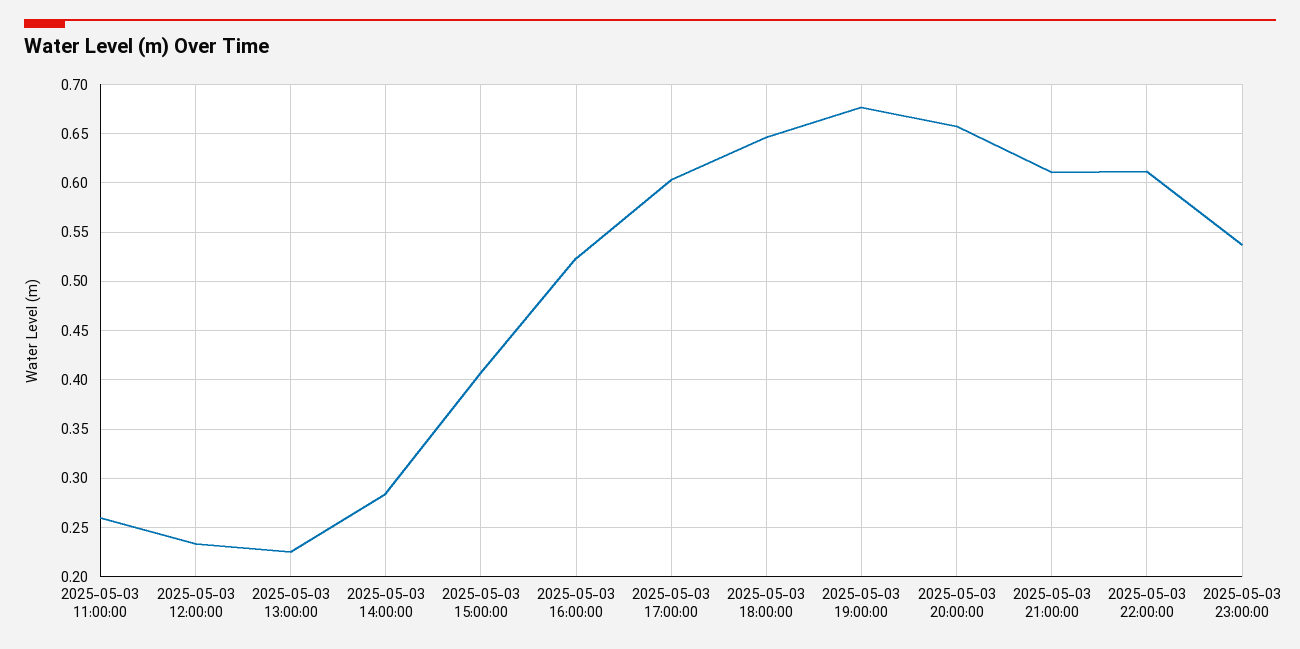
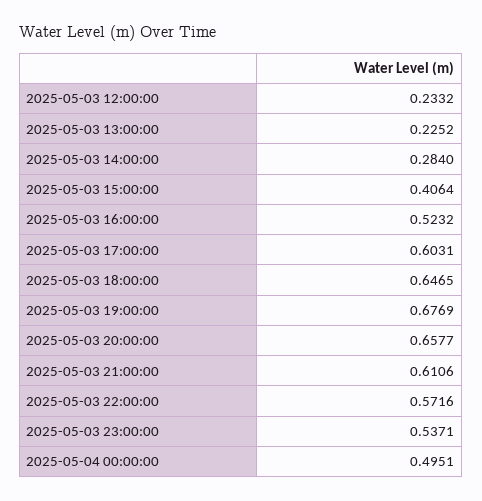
2025-05-03 11:00:00: 0.26 -> none
2025-05-03 22:00:00: 0.61 -> 0.5716
2025-05-04 00:00:00: none -> 0.4951

